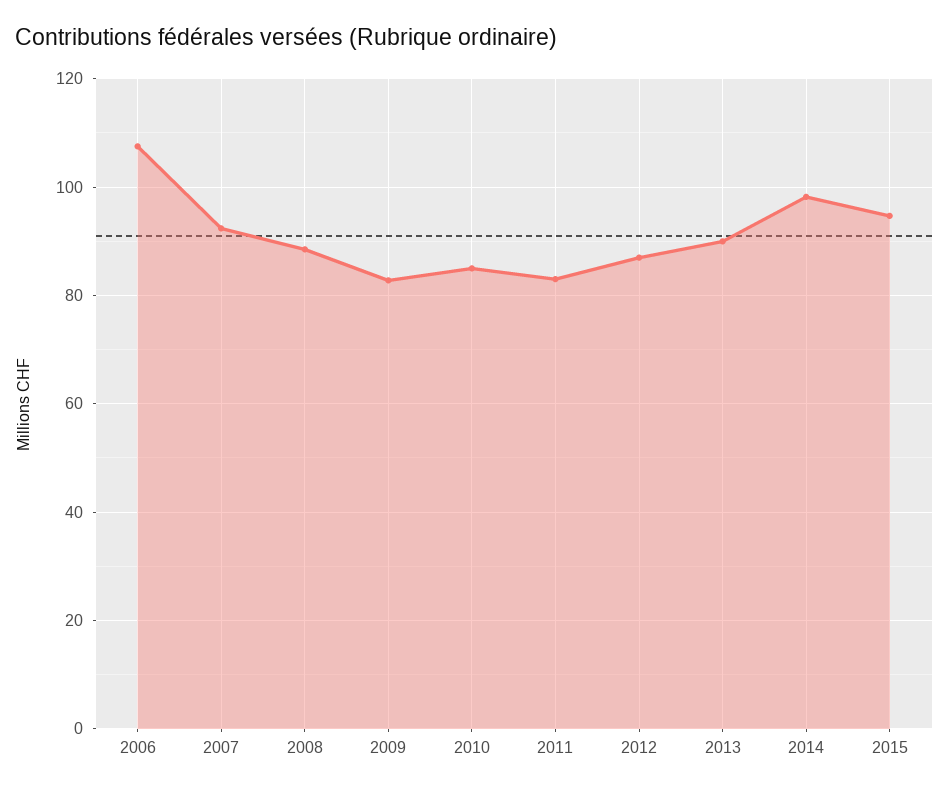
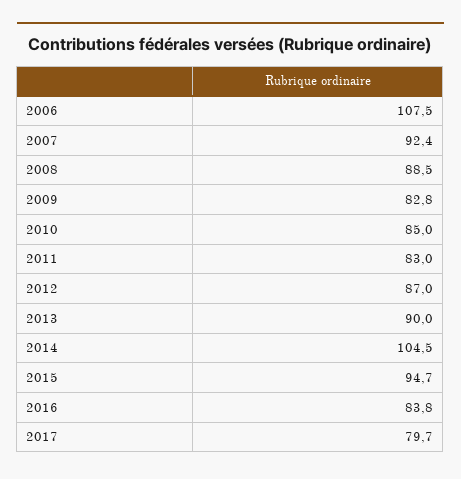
2014: 98 -> 104.5
2016: none -> 83.8
2017: none -> 79.7

